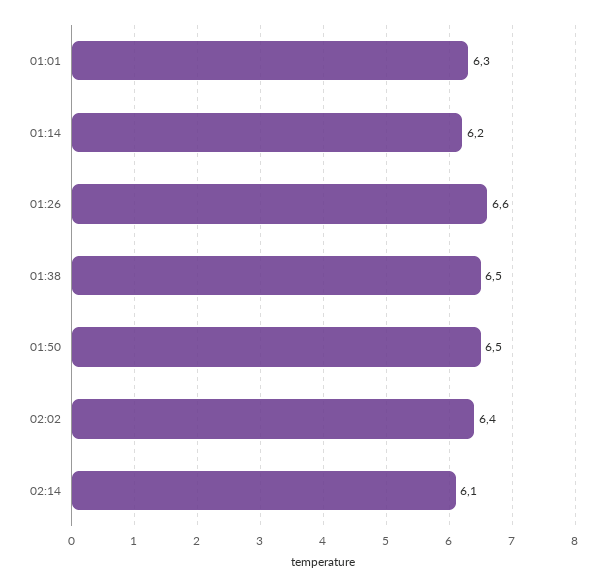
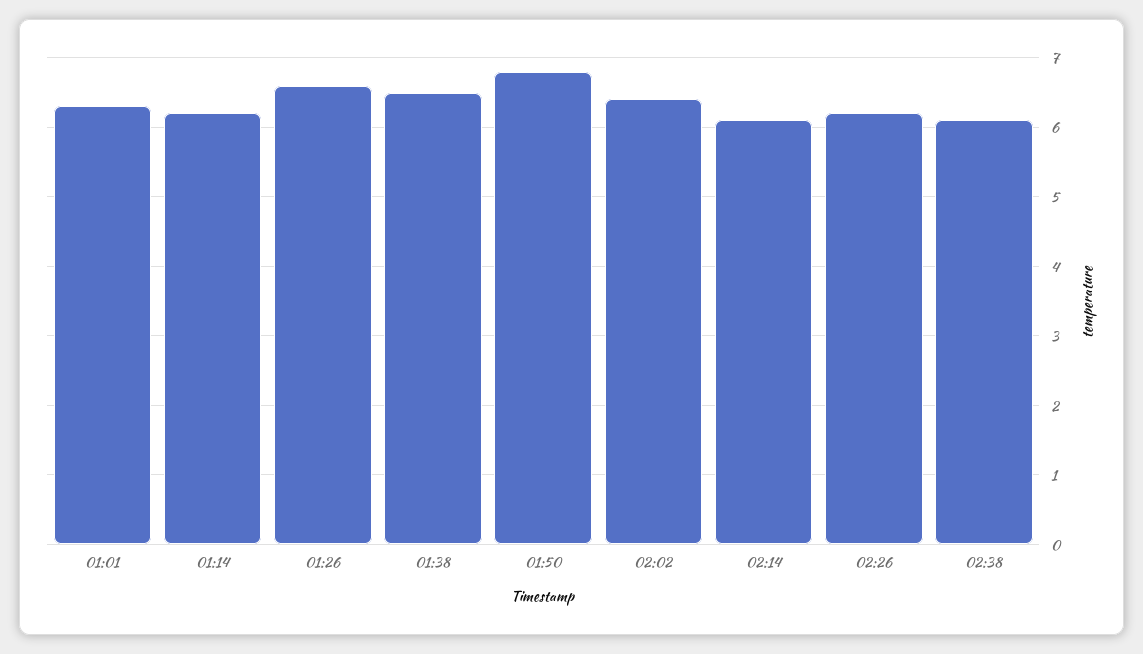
01:50: 6.5 -> 6.8
02:26: none -> 6.2
02:38: none -> 6.1

